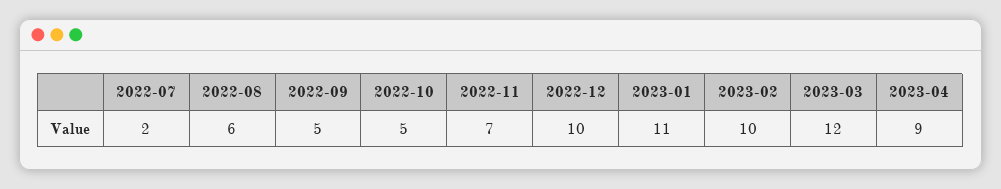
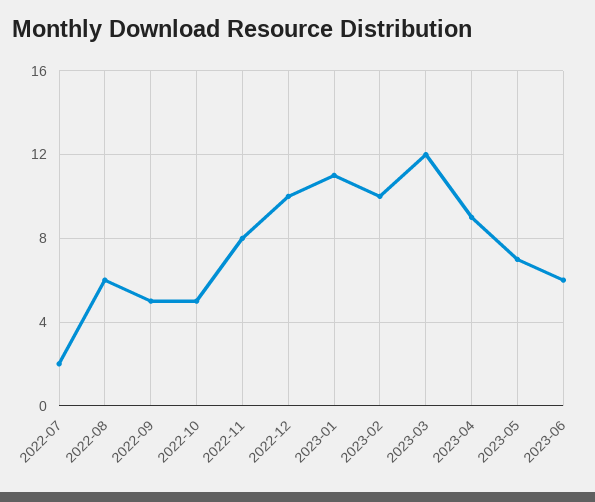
2022-11: 7 -> 8
2023-05: none -> 7
2023-06: none -> 6

